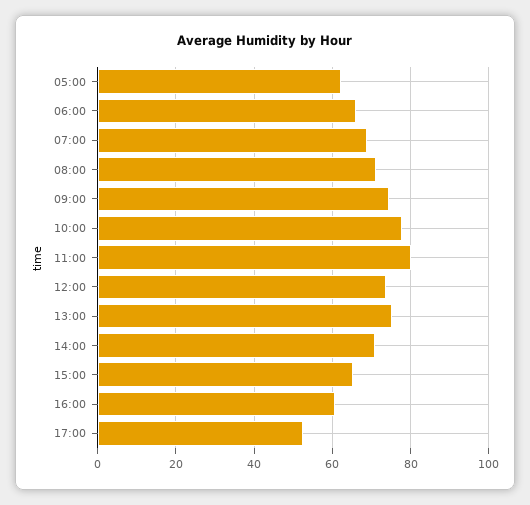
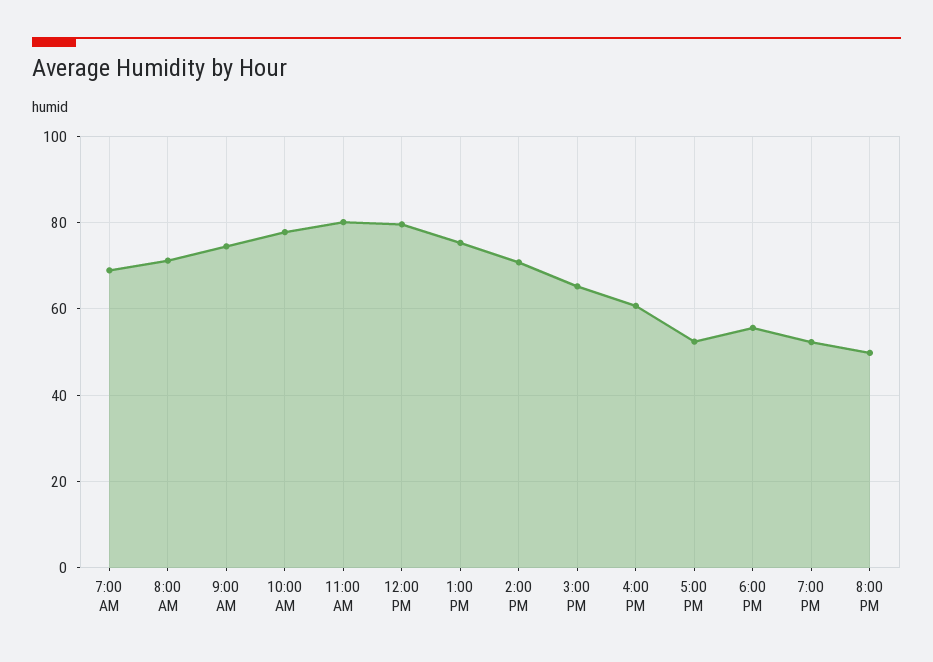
05:00: 62 -> none
06:00: 66 -> none
12:00: 74 -> 80
6:00 PM: none -> 56
7:00 PM: none -> 52
8:00 PM: none -> 50

